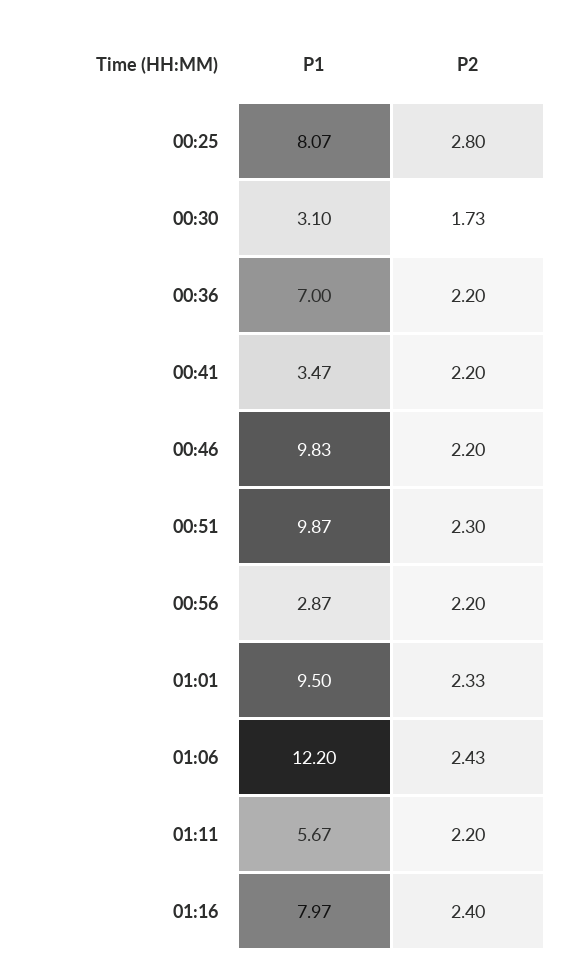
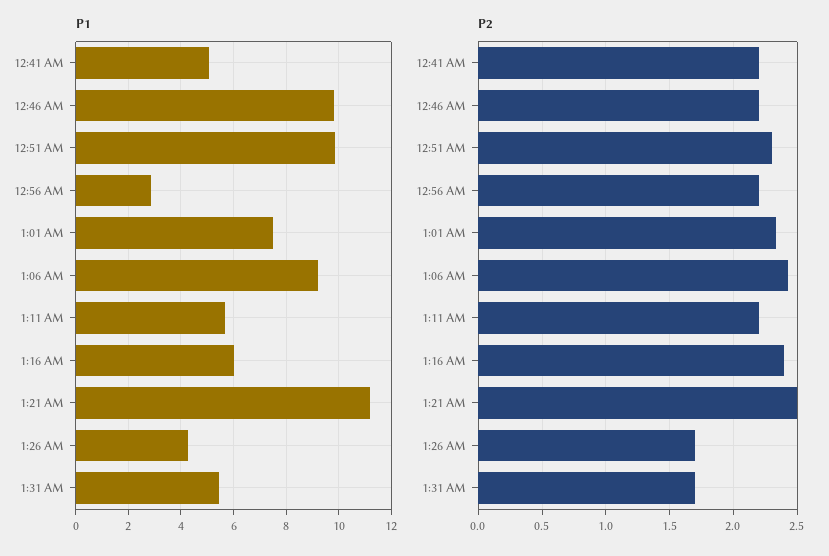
P1, 00:25: 8.07 -> none
P2, 00:25: 2.8 -> none
P1, 00:30: 3.1 -> none
P2, 00:30: 1.73 -> none
P1, 00:36: 7 -> none
P2, 00:36: 2.2 -> none
P1, 00:41: 3.47 -> 5
P1, 01:01: 9.5 -> 7.5
P1, 01:06: 12.2 -> 9.25
P1, 01:16: 7.97 -> 6
P1, 1:21 AM: none -> 11.25
P1, 1:26 AM: none -> 4.25
P1, 1:31 AM: none -> 5.5
P2, 1:21 AM: none -> 2.5
P2, 1:26 AM: none -> 1.7
P2, 1:31 AM: none -> 1.7

